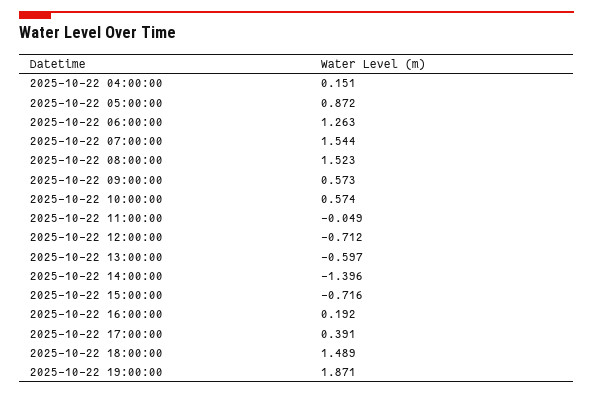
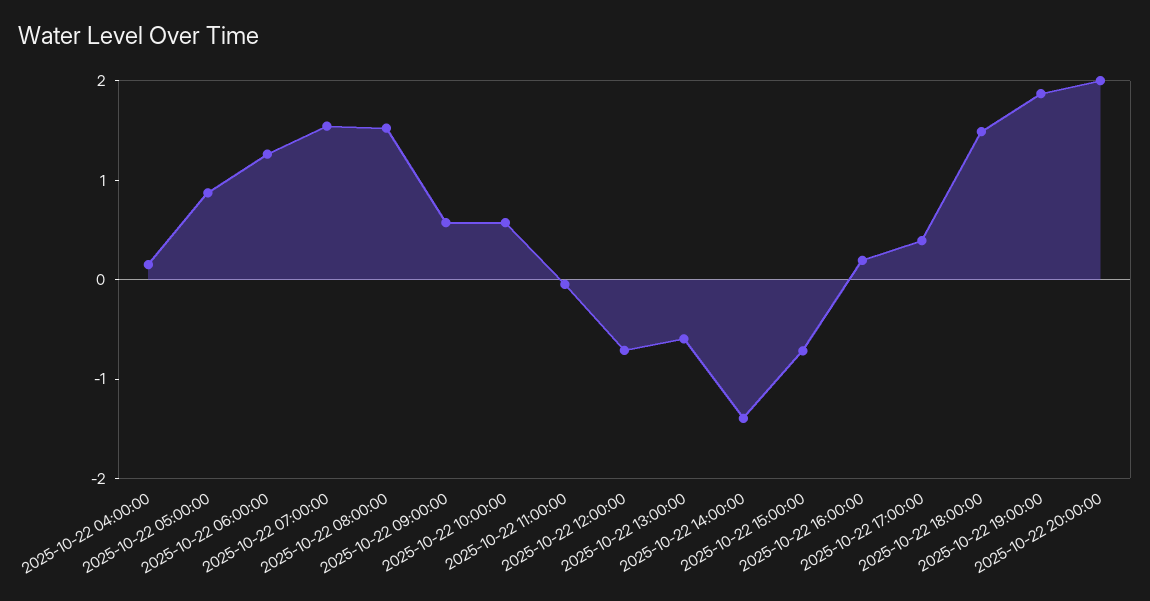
2025-10-22 20:00:00: none -> 2

